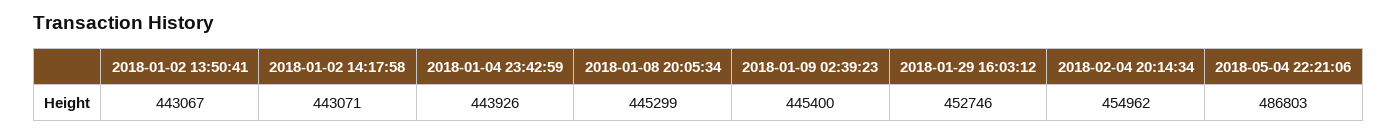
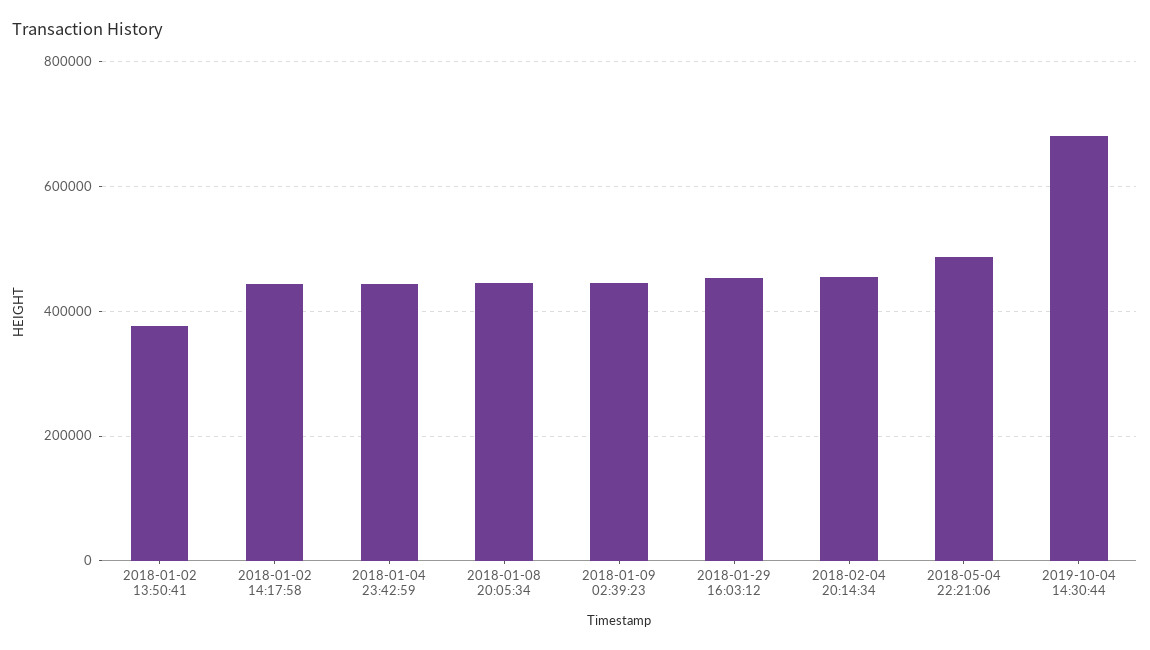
2018-01-02 13:50:41: 443067 -> 380000
2019-10-04 14:30:44: none -> 680000

